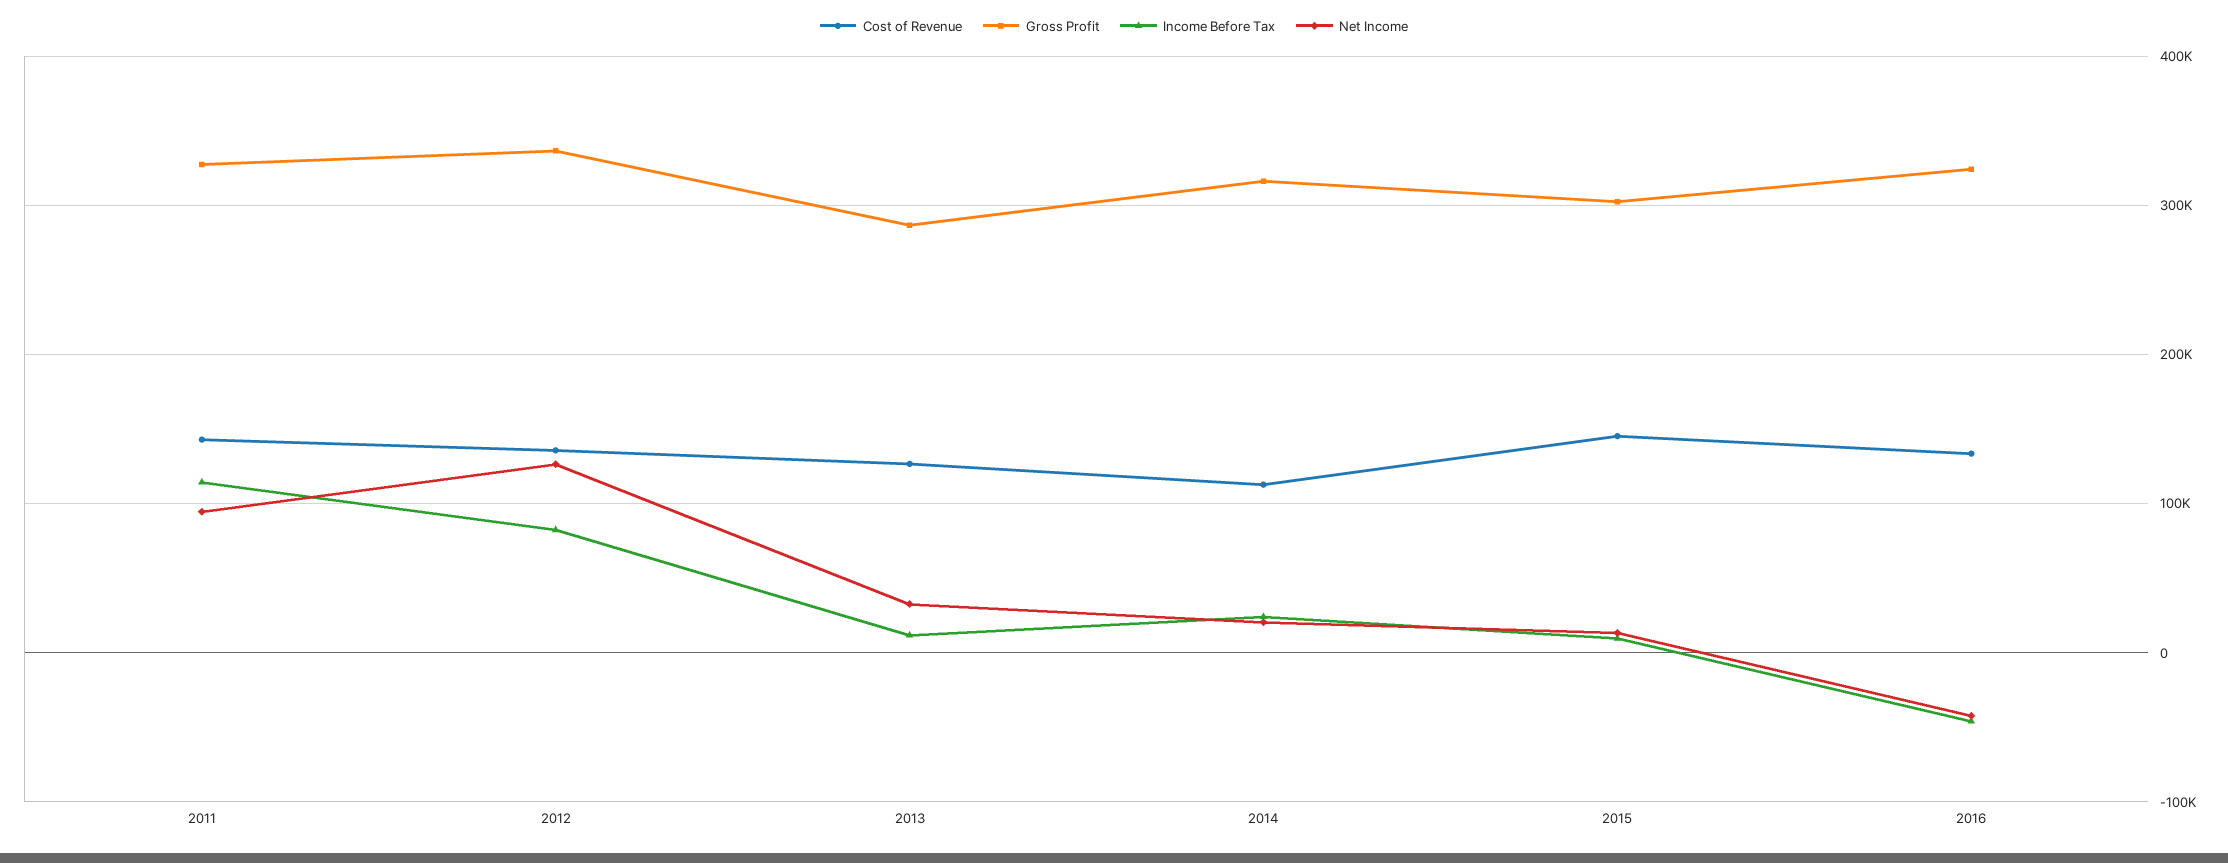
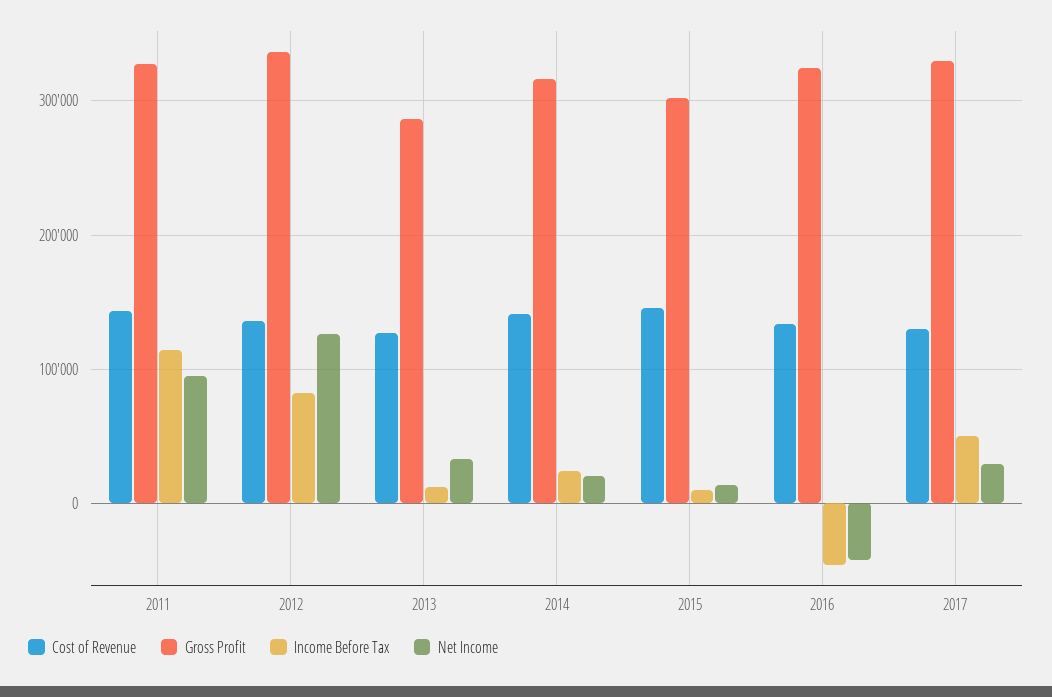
Cost of Revenue, 2014: 110000 -> 140000
Cost of Revenue, 2017: none -> 130000
Gross Profit, 2017: none -> 330000
Income Before Tax, 2017: none -> 50000
Net Income, 2017: none -> 30000

